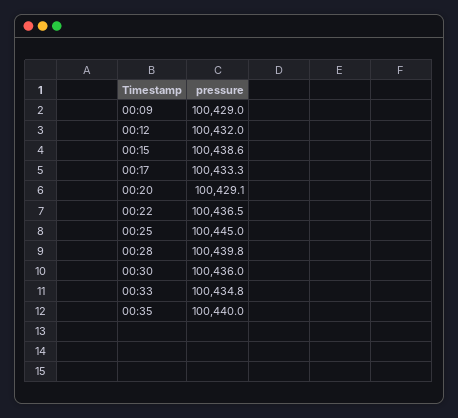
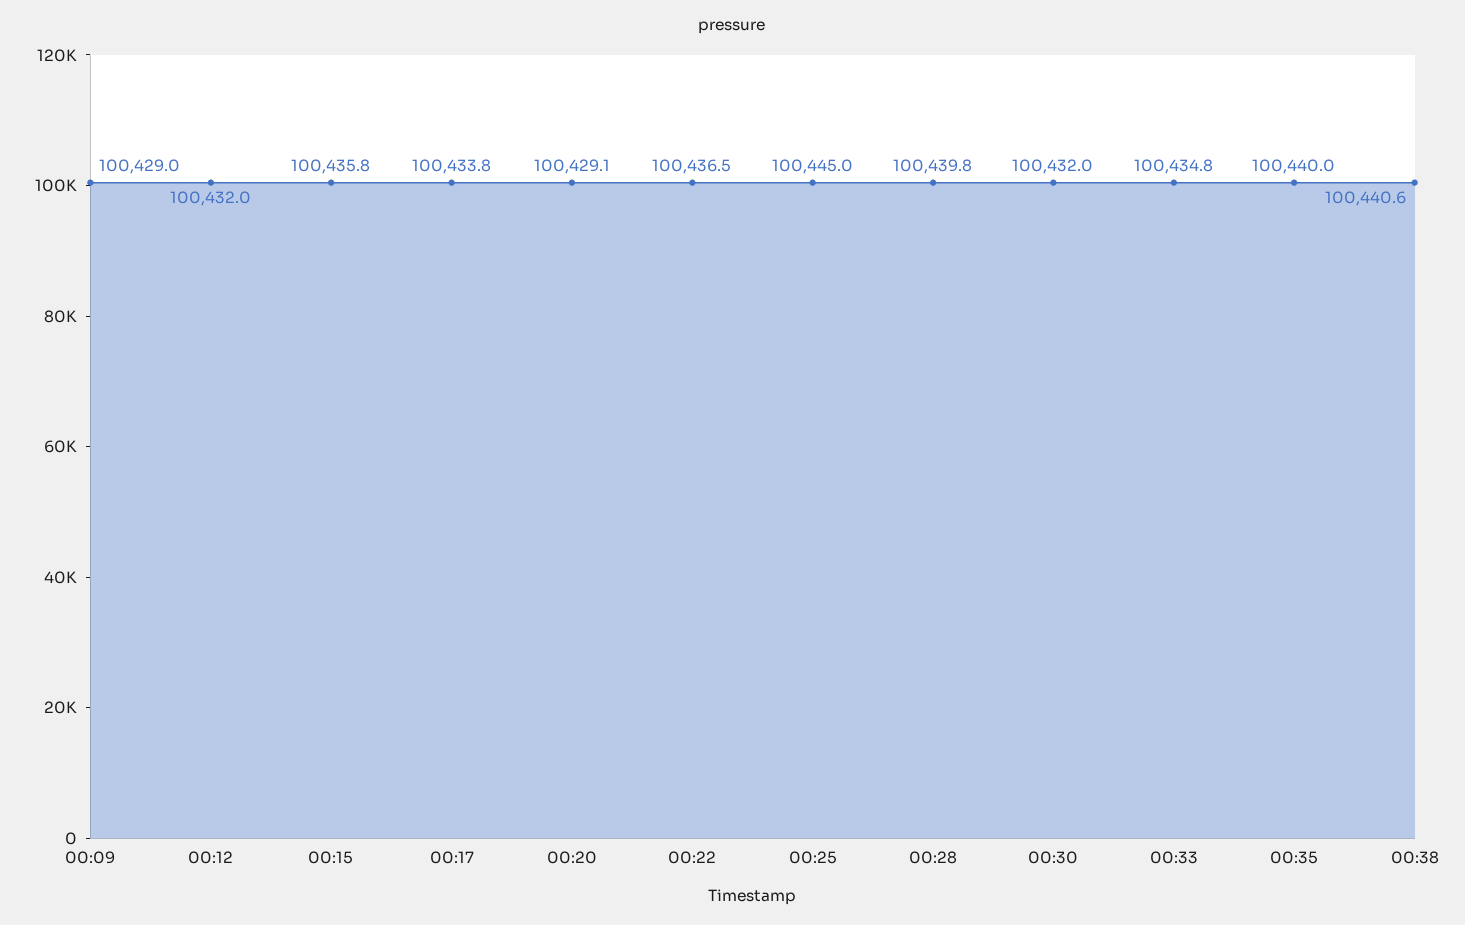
00:15: 100438.6 -> 100435.8
00:17: 100433.3 -> 100433.8
00:30: 100436 -> 100432
00:38: none -> 100440.6

